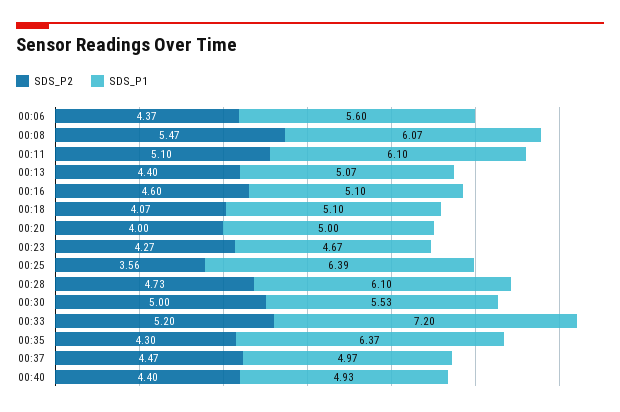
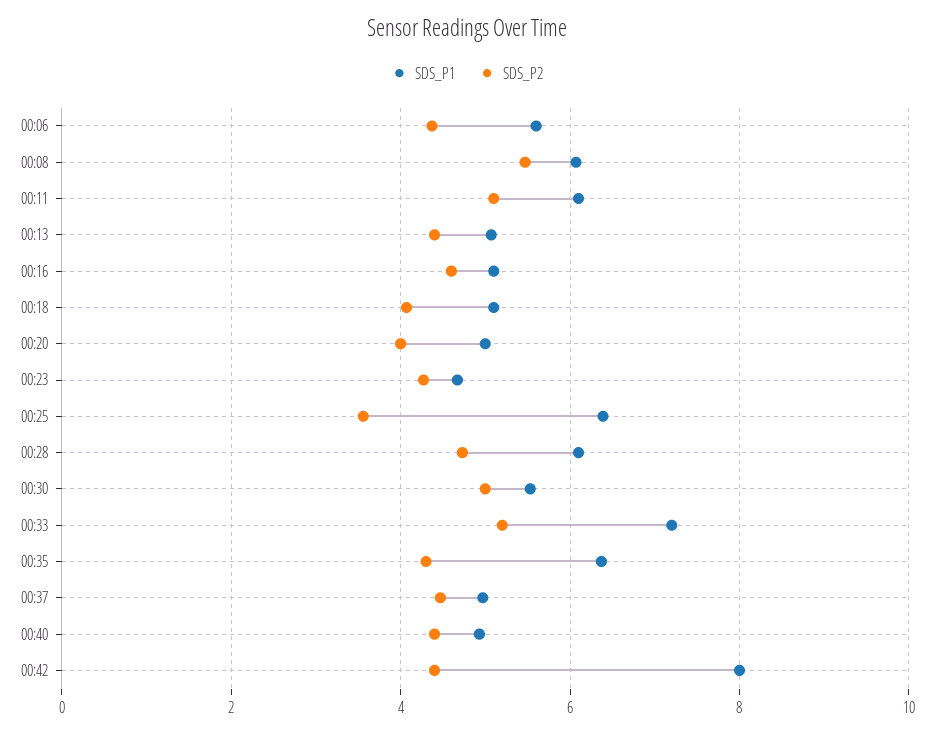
SDS_P1, 00:42: none -> 8
SDS_P2, 00:42: none -> 4.4

